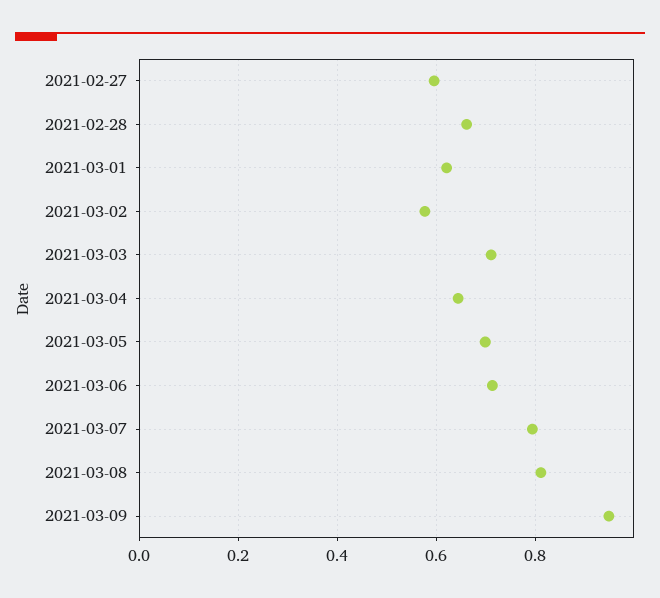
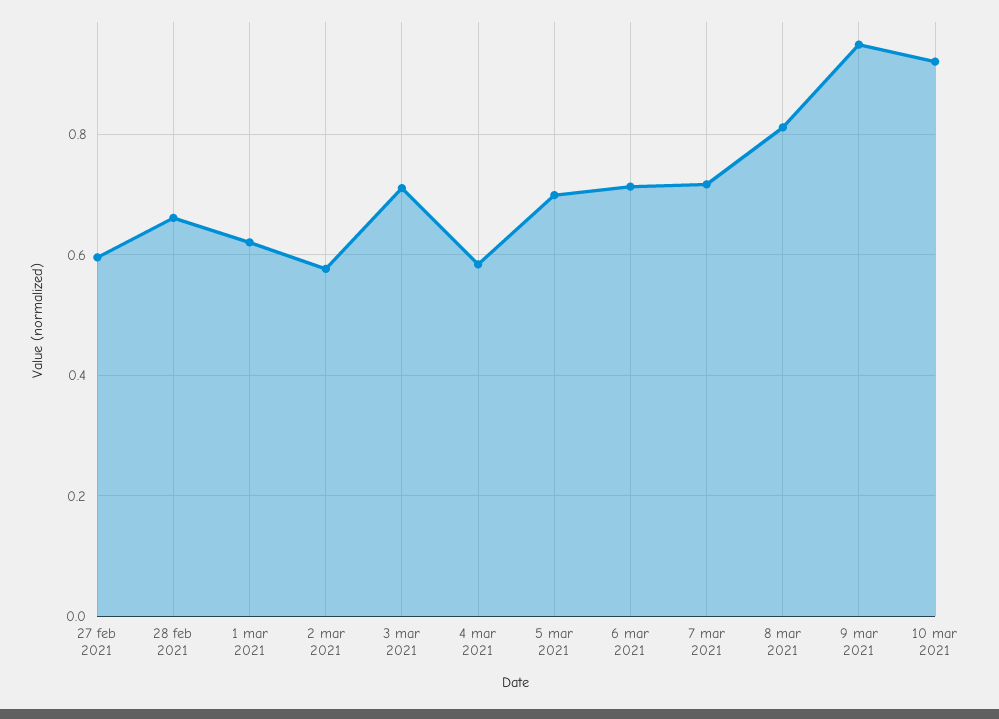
2021-03-04: 0.64 -> 0.58
2021-03-07: 0.8 -> 0.72
10 mar 2021: none -> 0.92

